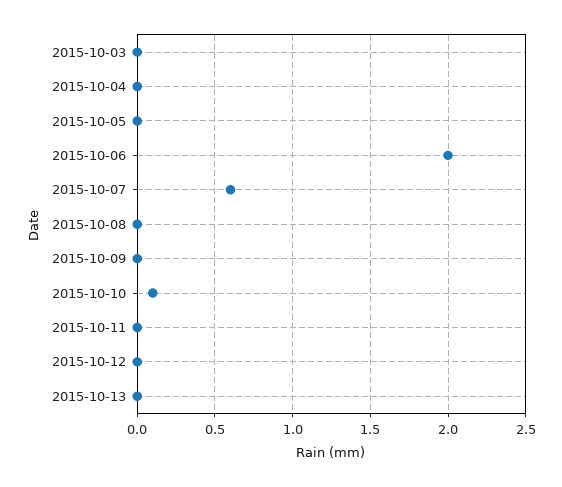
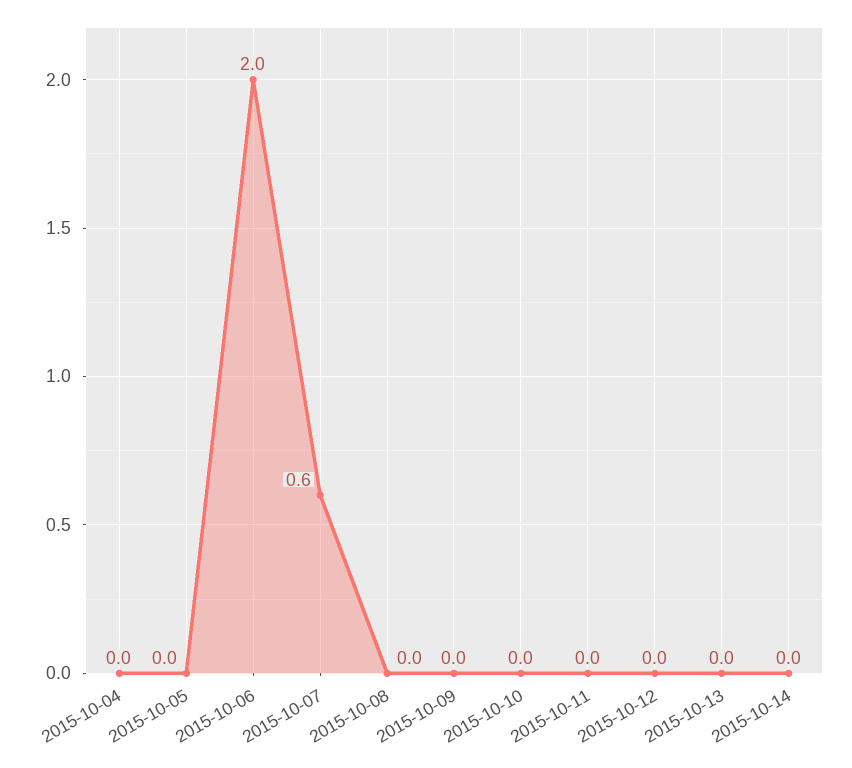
2015-10-03: 0 -> none
2015-10-10: 0.1 -> 0
2015-10-14: none -> 0

